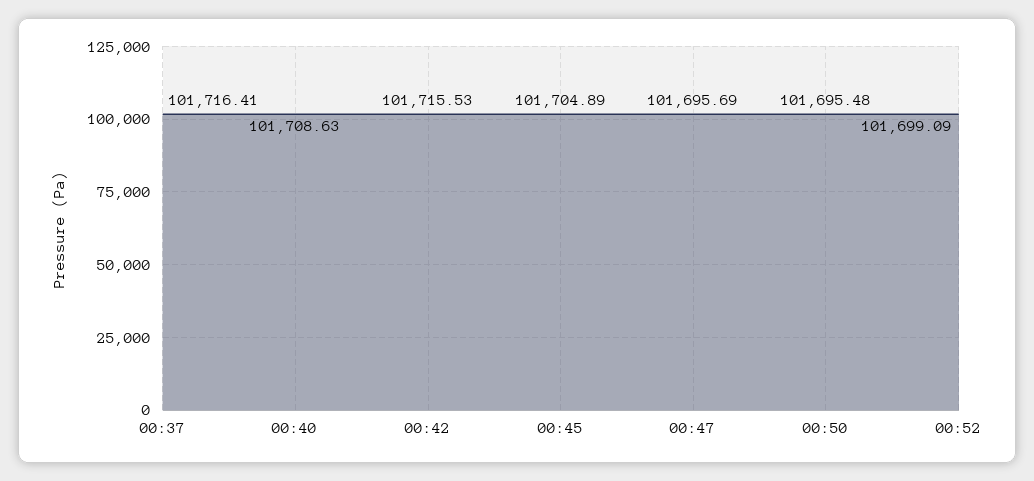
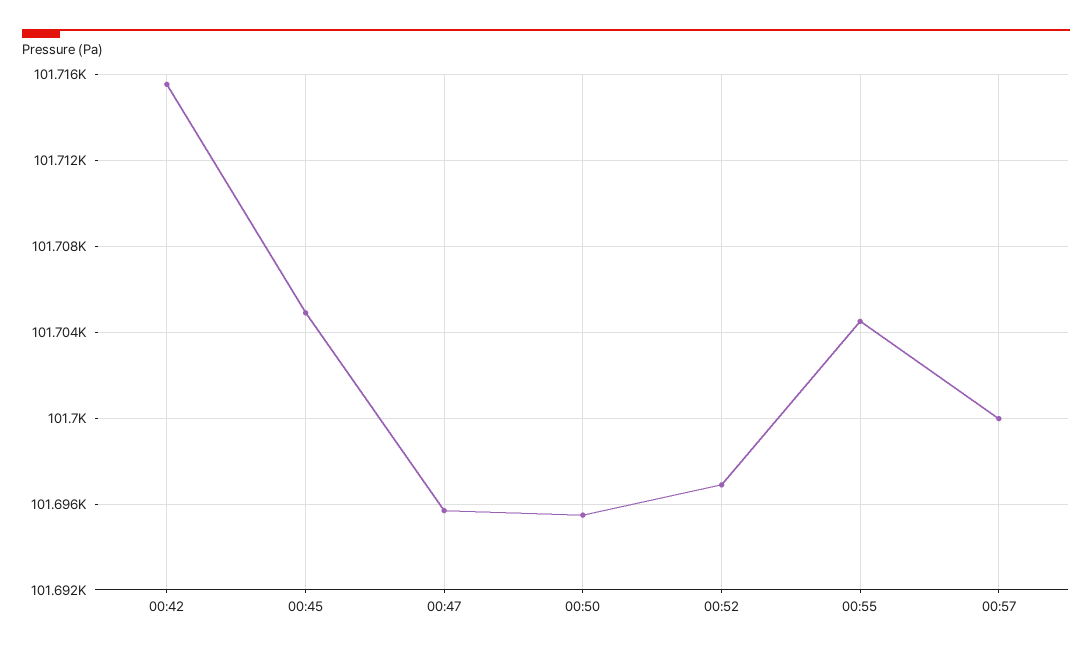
00:37: 101716.41 -> none
00:40: 101708.63 -> none
00:52: 101699.09 -> 101697
00:55: none -> 101704.5
00:57: none -> 101700

